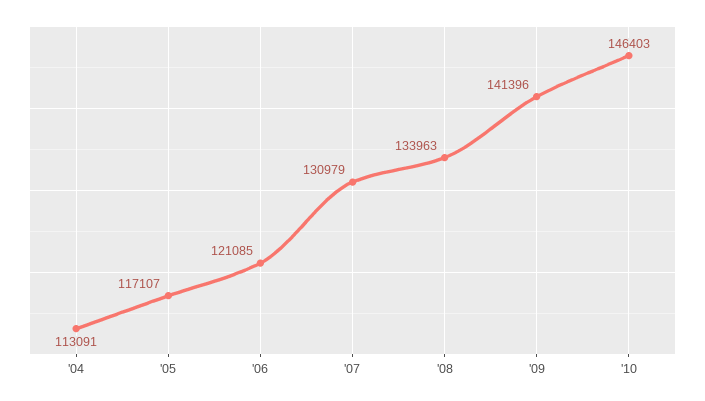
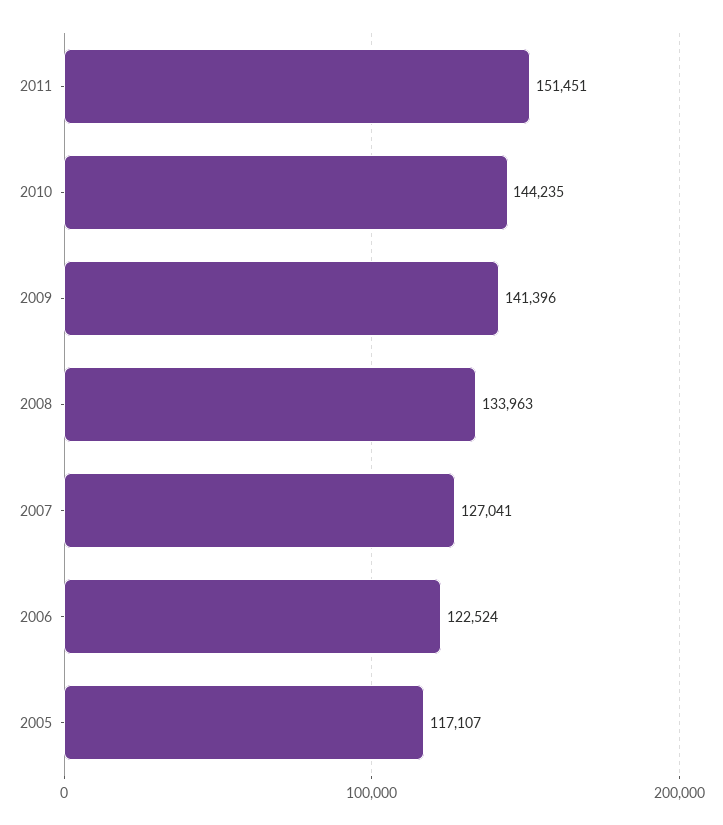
'04: 113091 -> none
'06: 121085 -> 122524
'07: 130979 -> 127041
'10: 146403 -> 144235
2011: none -> 151451

